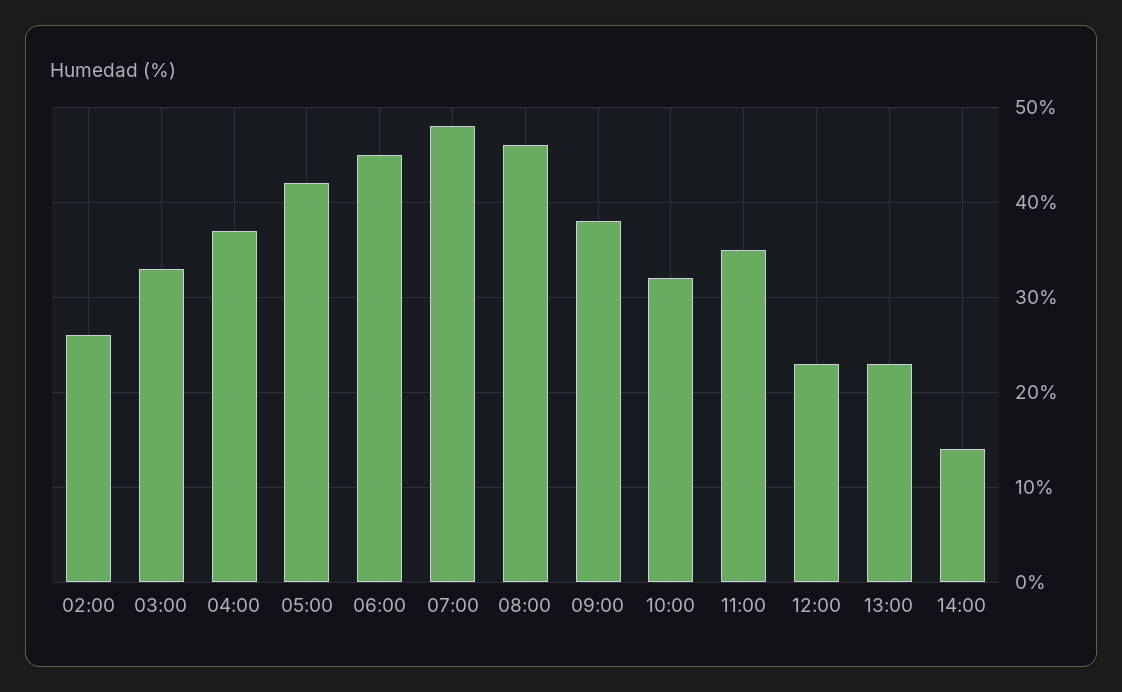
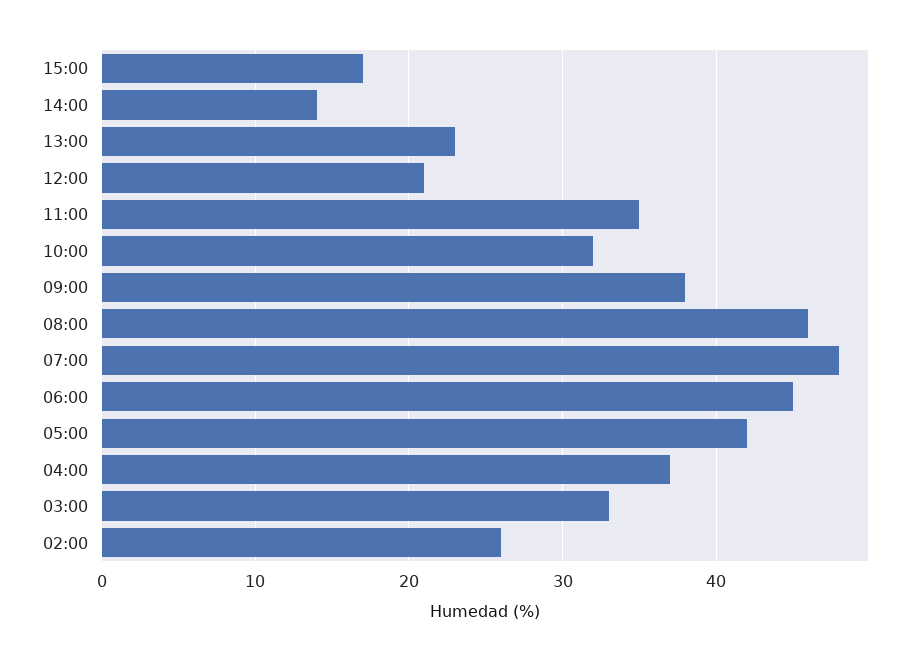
12:00: 23 -> 21
15:00: none -> 17

